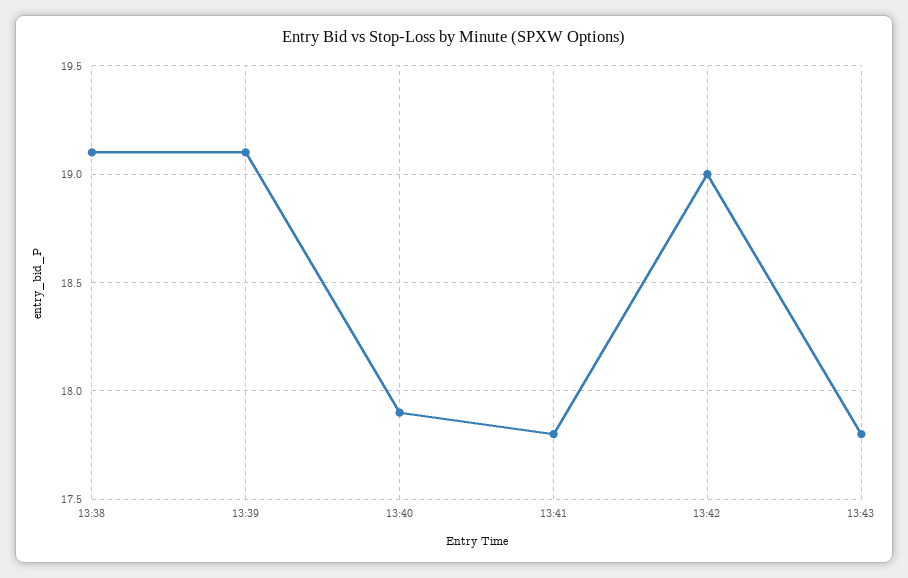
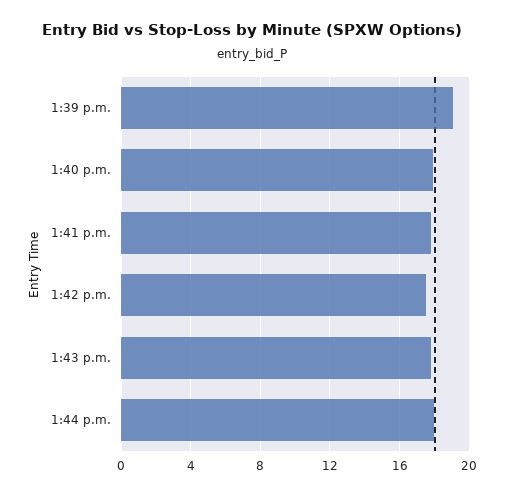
13:38: 19.1 -> none
13:42: 19 -> 17.5
1:44 p.m.: none -> 18

